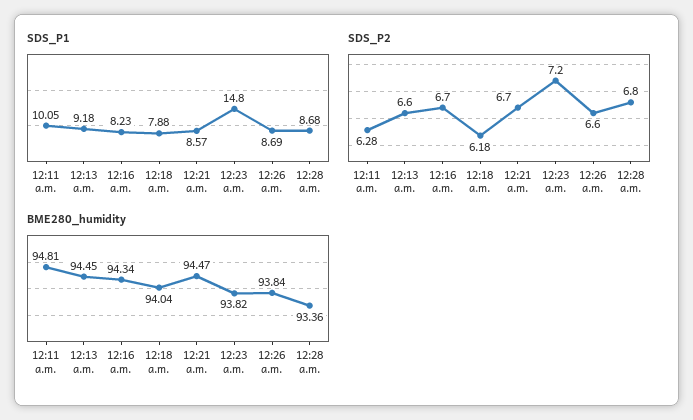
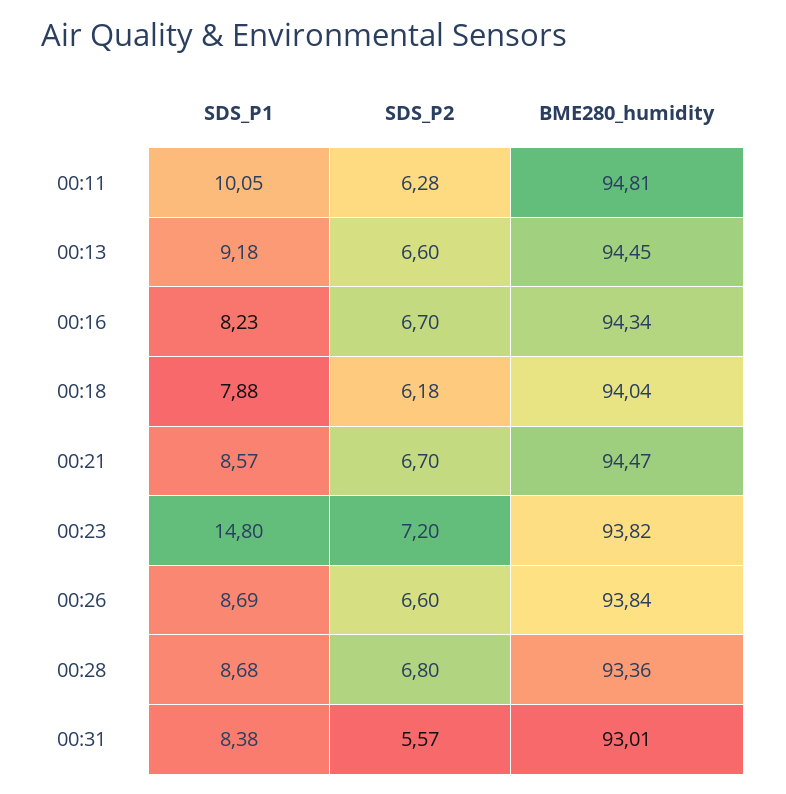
SDS_P1, 00:31: none -> 8.38
SDS_P2, 00:31: none -> 5.57
BME280_humidity, 00:31: none -> 93.01

